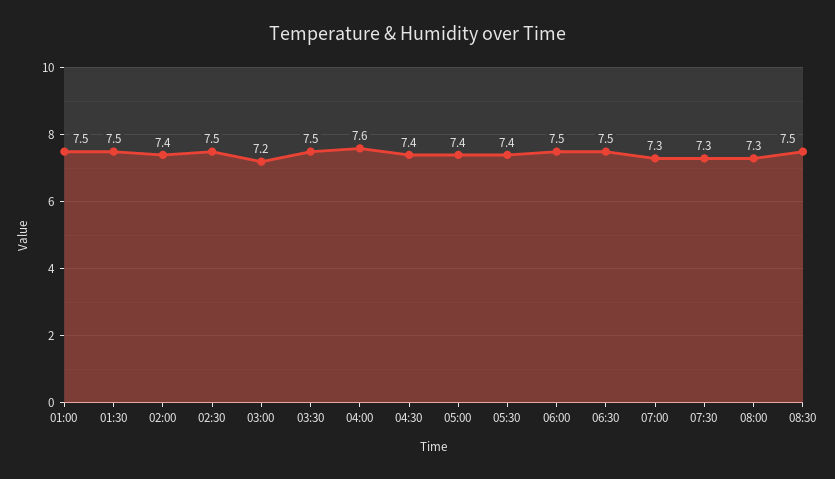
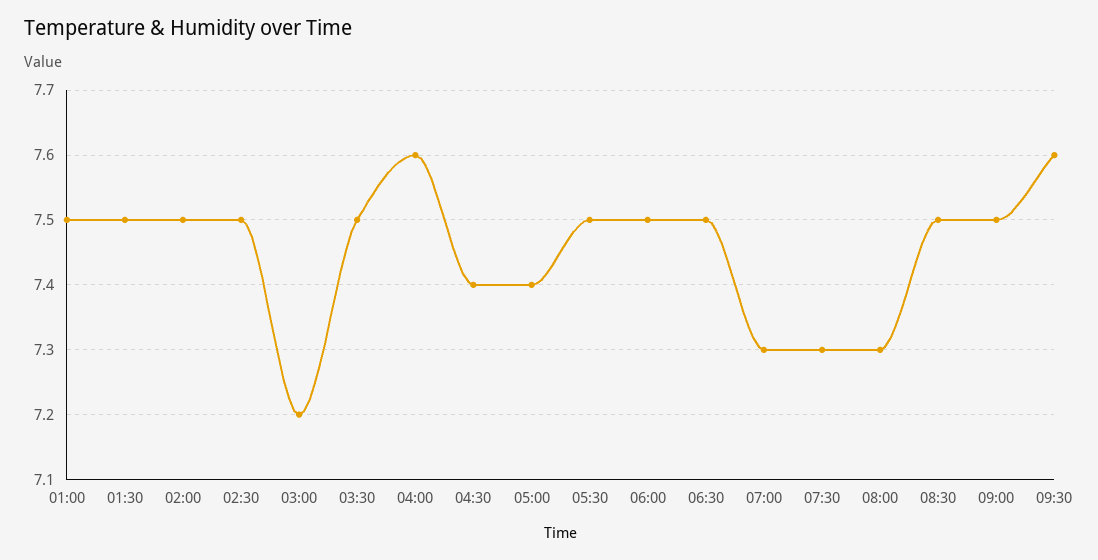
02:00: 7.4 -> 7.5
05:30: 7.4 -> 7.5
09:00: none -> 7.5
09:30: none -> 7.6

